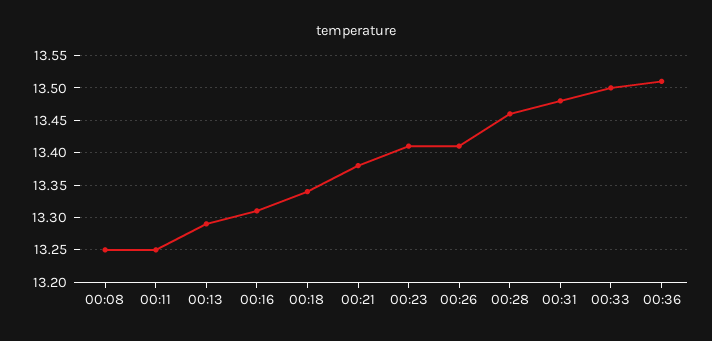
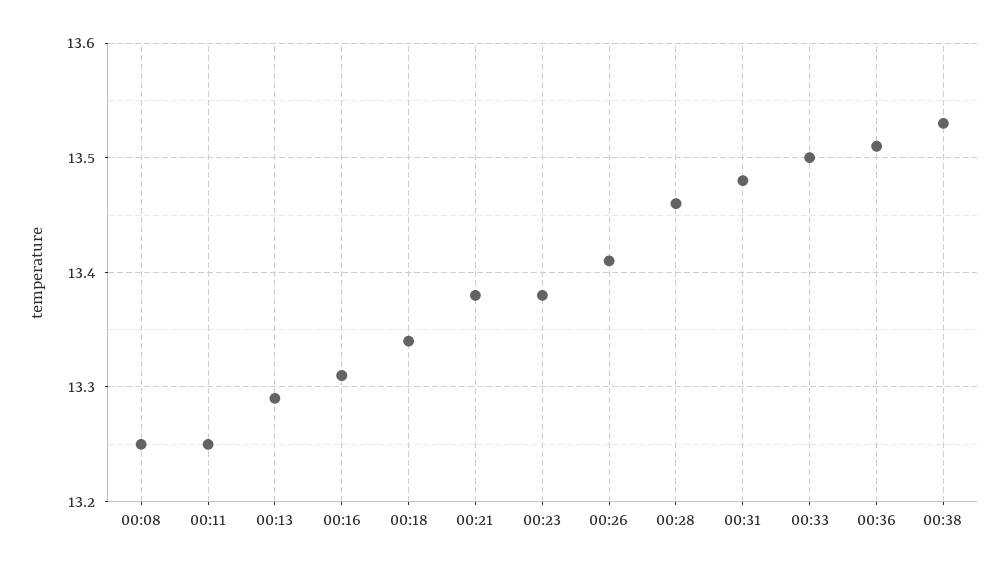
00:23: 13.41 -> 13.38
00:38: none -> 13.53

